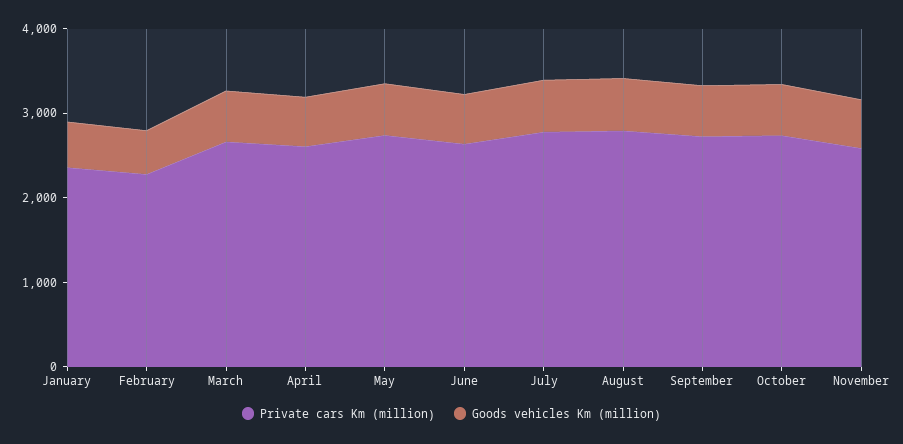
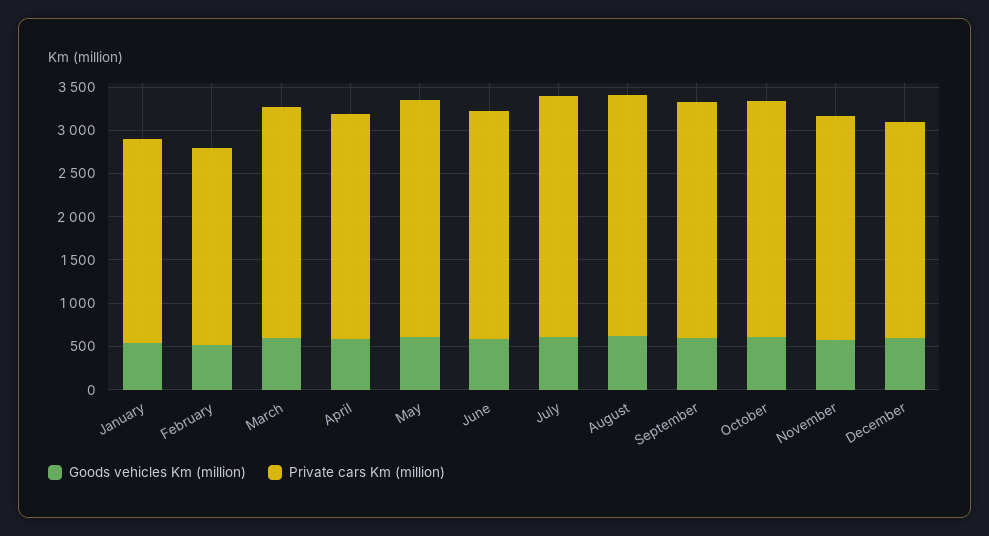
Goods vehicles Km (million), December: none -> 600
Private cars Km (million), December: none -> 2500

